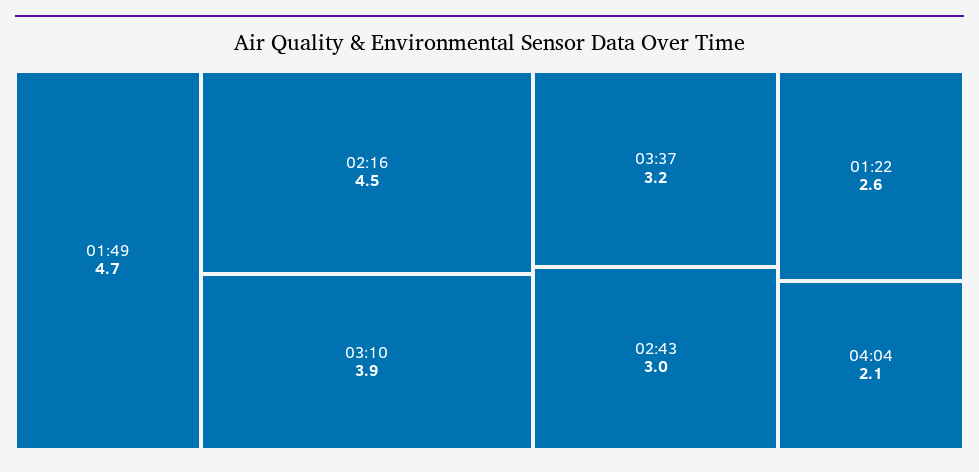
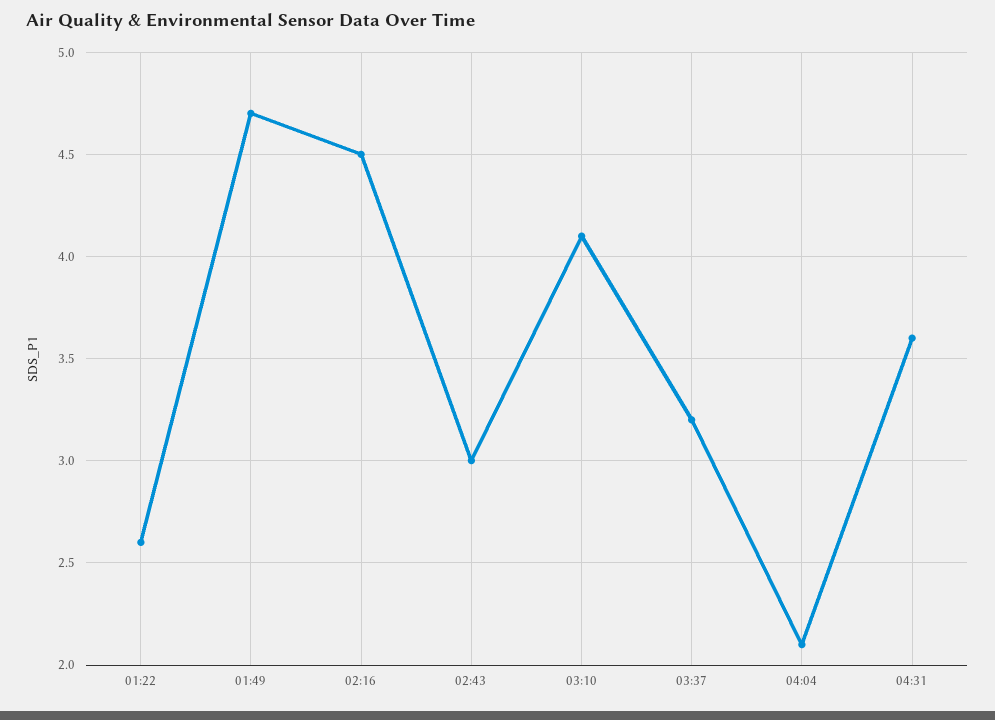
03:10: 3.9 -> 4.1
04:31: none -> 3.6

